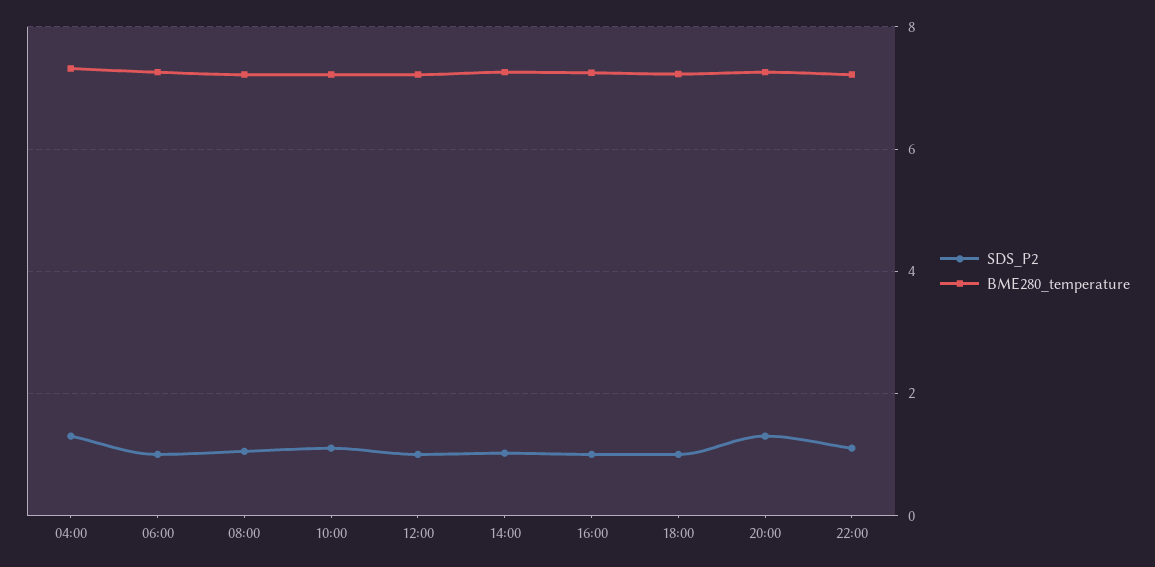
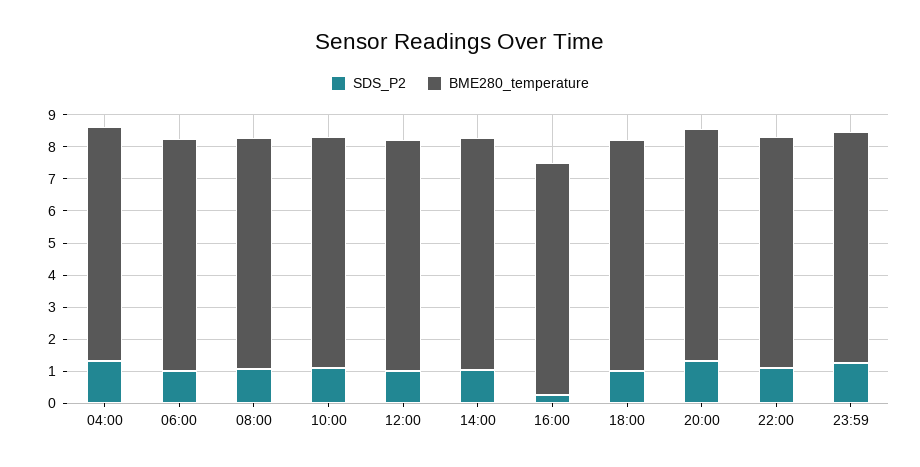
SDS_P2, 16:00: 1 -> 0.25
SDS_P2, 23:59: none -> 1.25
BME280_temperature, 23:59: none -> 7.25

